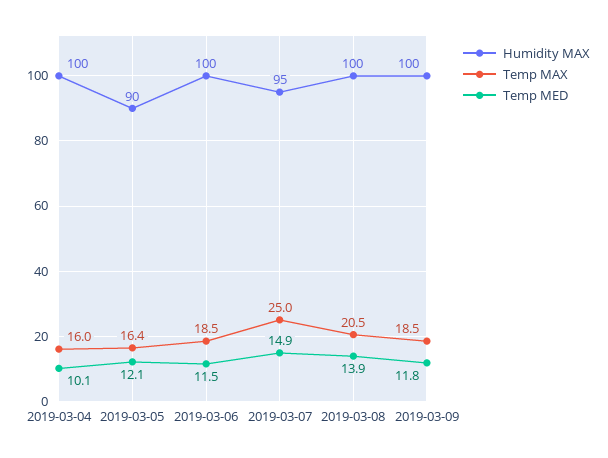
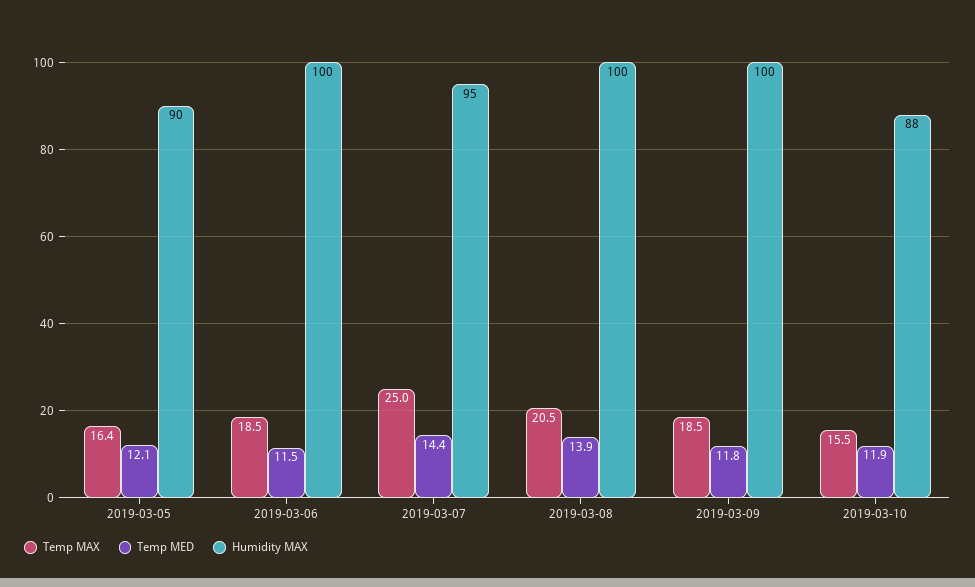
Humidity MAX, 2019-03-04: 100 -> none
Temp MAX, 2019-03-04: 16 -> none
Temp MED, 2019-03-04: 10.1 -> none
Temp MED, 2019-03-07: 14.9 -> 14.4
Temp MAX, 2019-03-10: none -> 15.5
Temp MED, 2019-03-10: none -> 11.9
Humidity MAX, 2019-03-10: none -> 88

